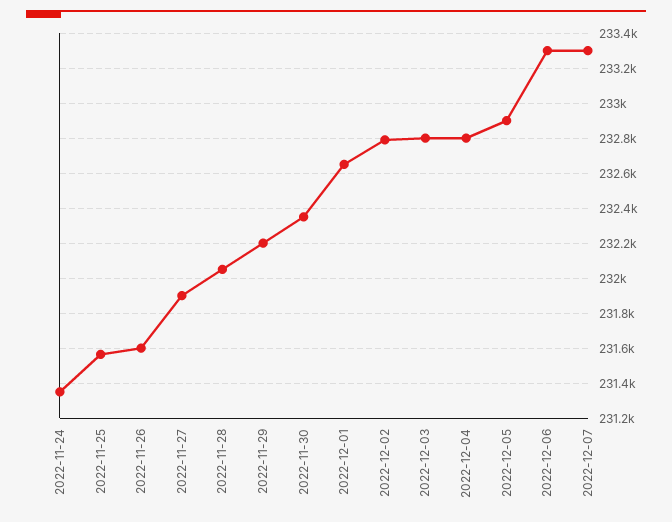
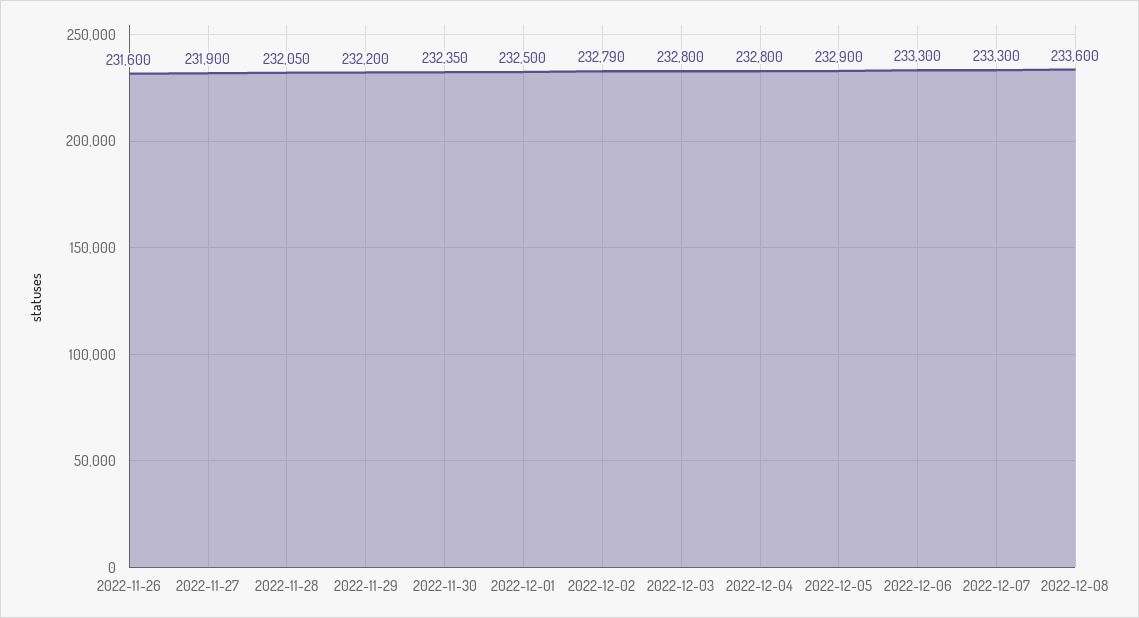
2022-11-24: 231350 -> none
2022-11-25: 231550 -> none
2022-12-01: 232650 -> 232500
2022-12-08: none -> 233600

